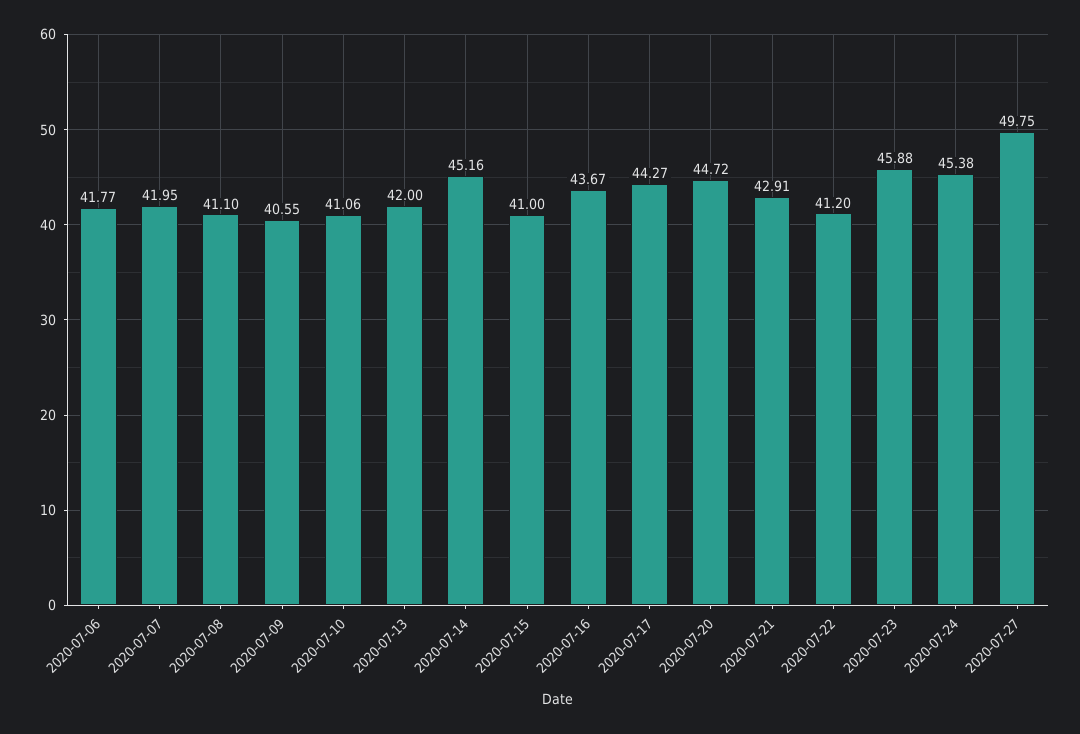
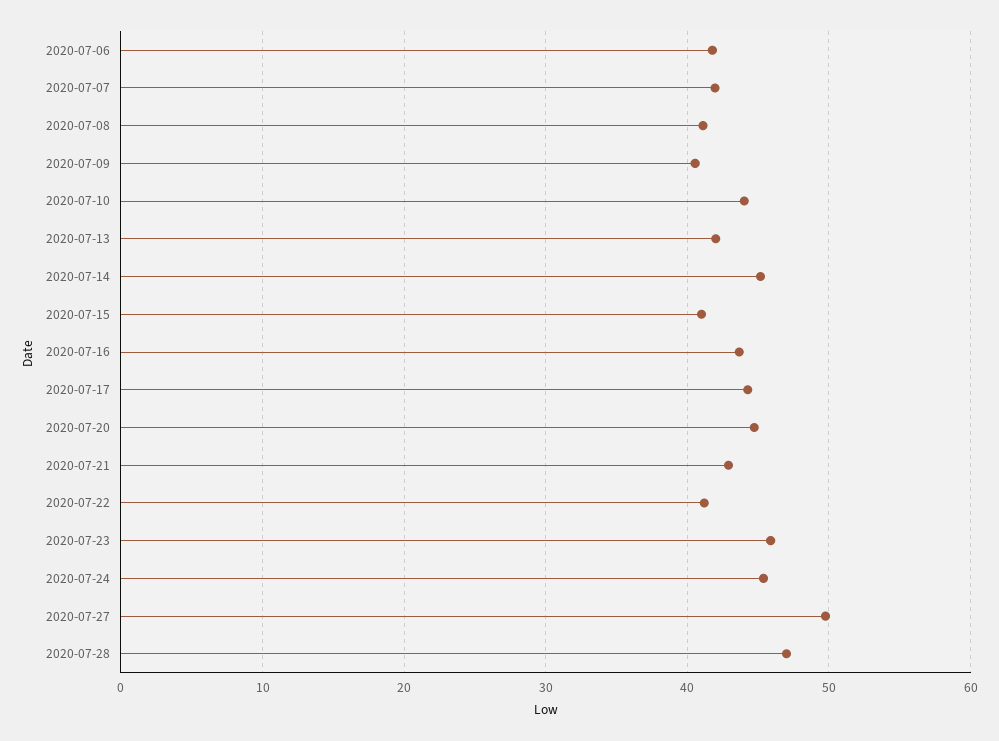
2020-07-10: 41.06 -> 44
2020-07-28: none -> 47

